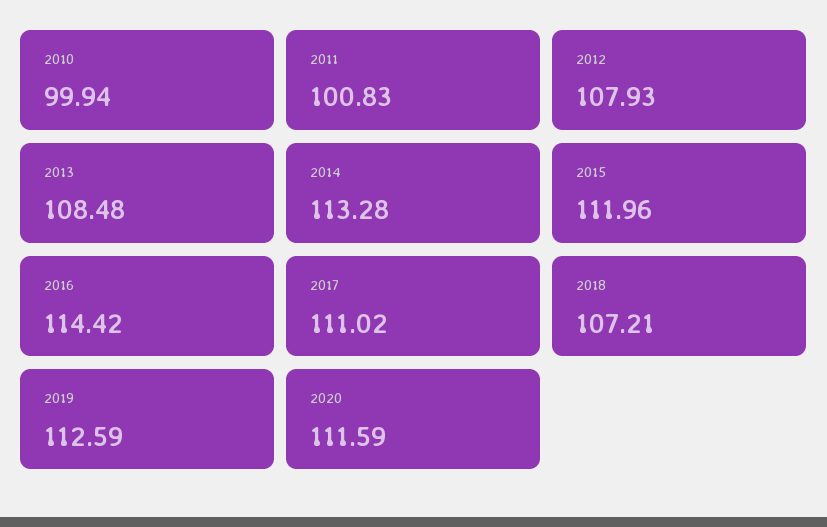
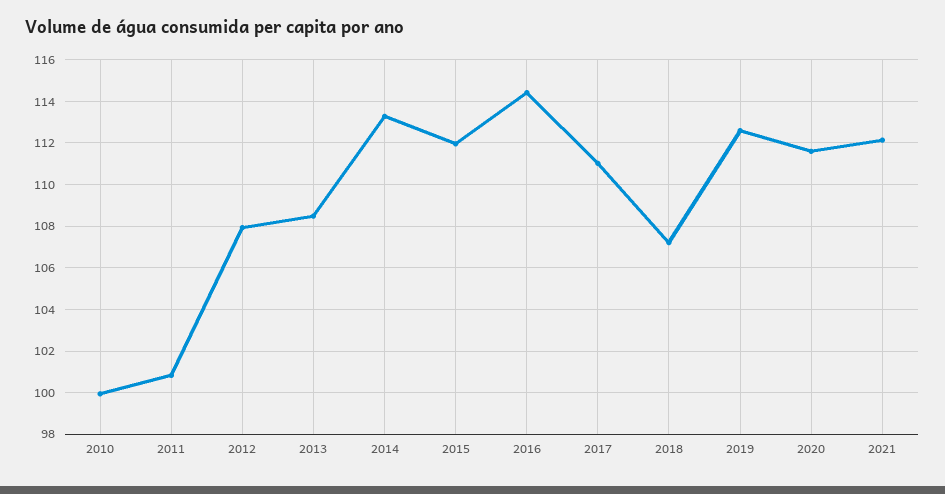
2021: none -> 112

